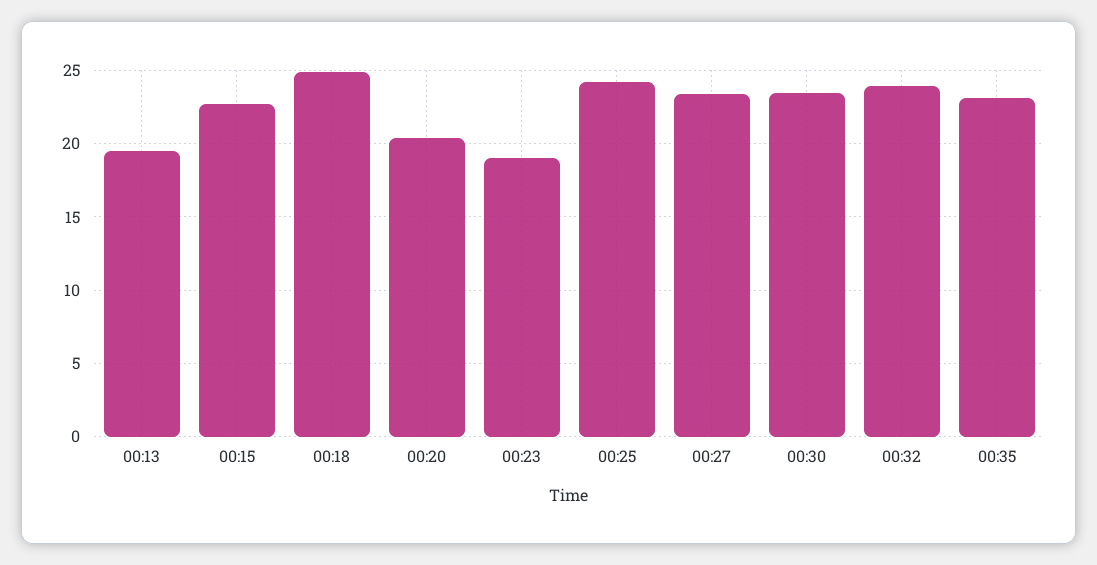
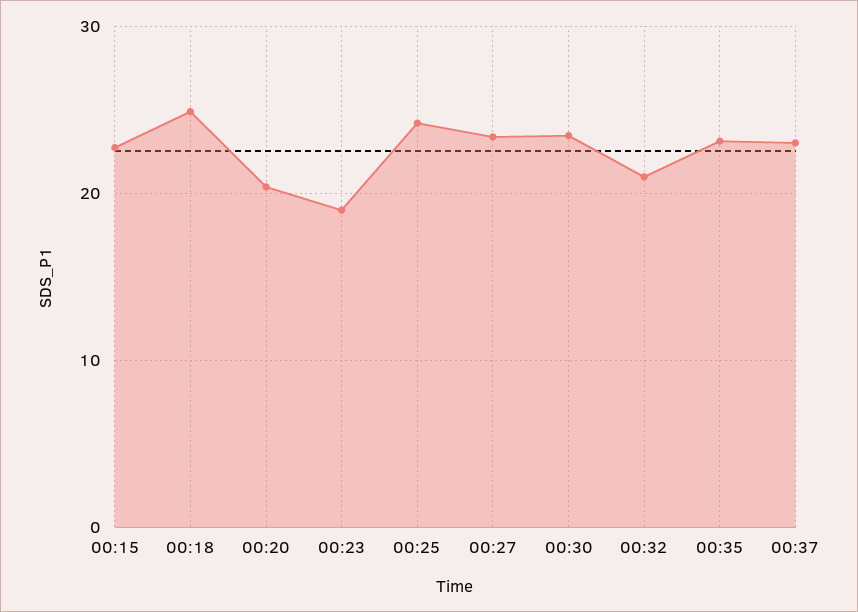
00:13: 19.5 -> none
00:32: 24 -> 21
00:37: none -> 23

